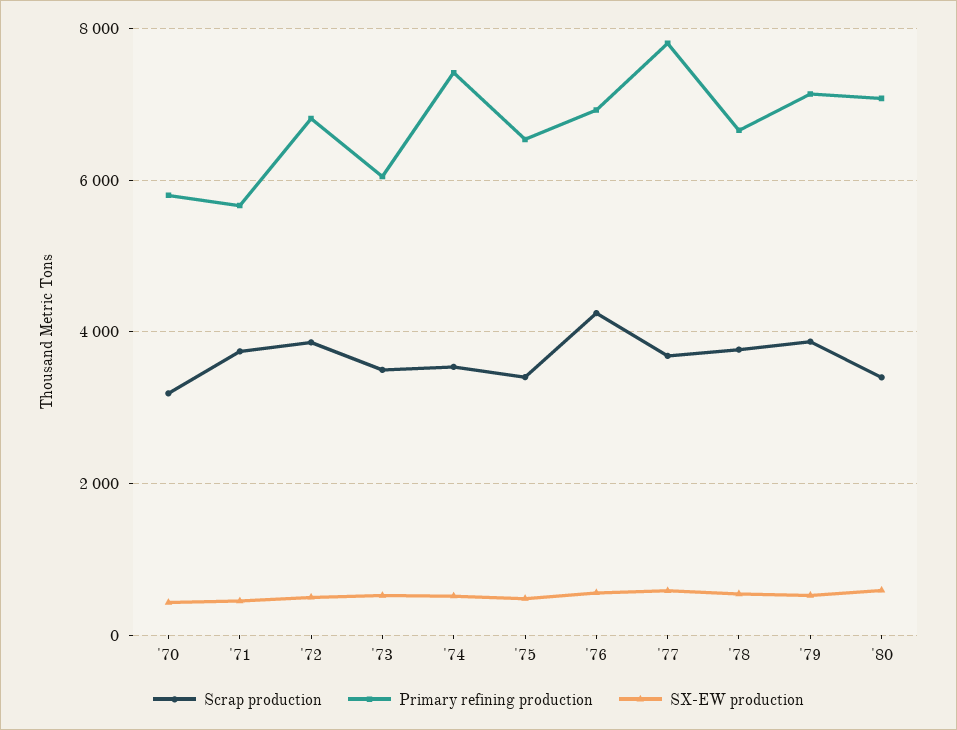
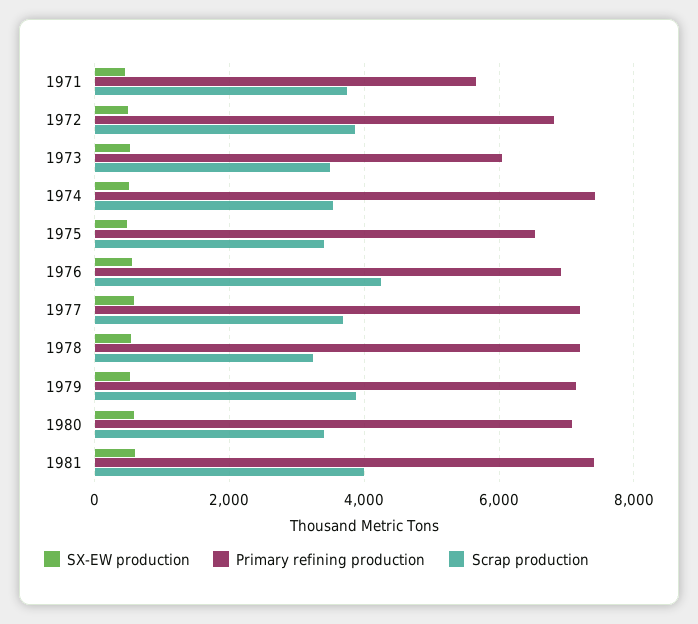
Scrap production, '70: 3200 -> none
Primary refining production, '70: 5800 -> none
SX-EW production, '70: 400 -> none
Primary refining production, '77: 7800 -> 7200
Scrap production, '78: 3800 -> 3200
Primary refining production, '78: 6600 -> 7200
SX-EW production, 1981: none -> 600
Primary refining production, 1981: none -> 7400
Scrap production, 1981: none -> 4000

